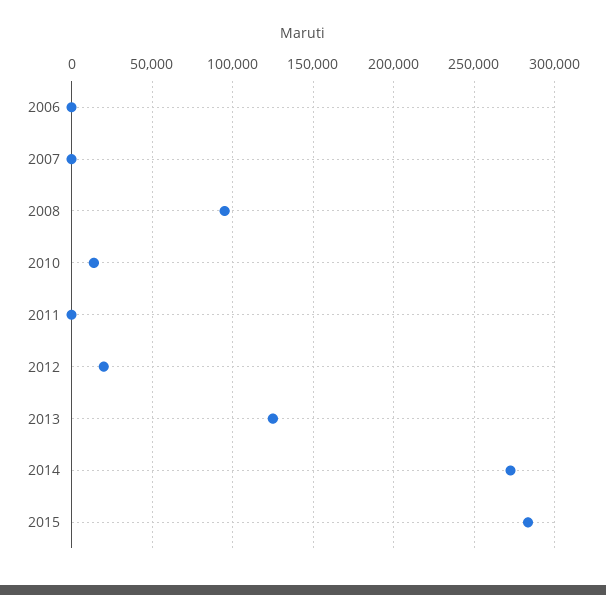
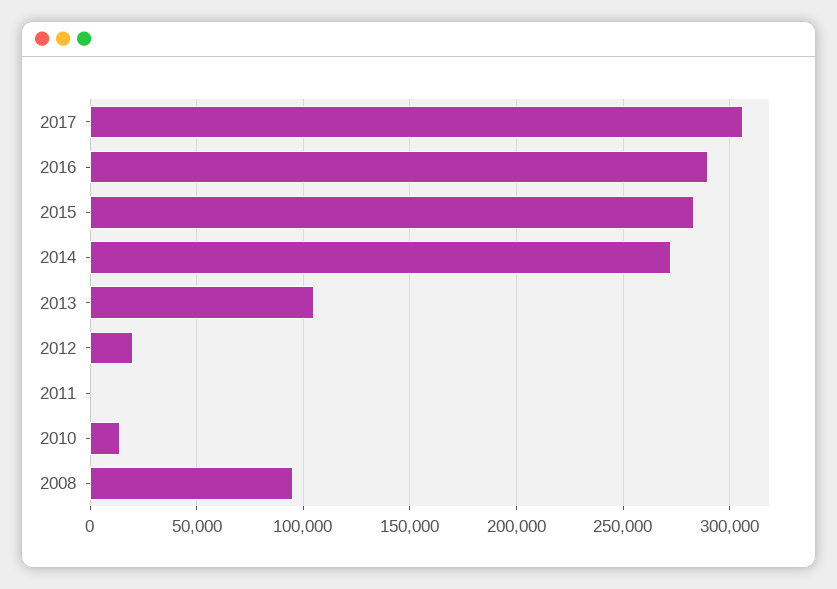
2006: 0 -> none
2007: 0 -> none
2013: 125000 -> 105000
2017: none -> 305000
2016: none -> 290000

